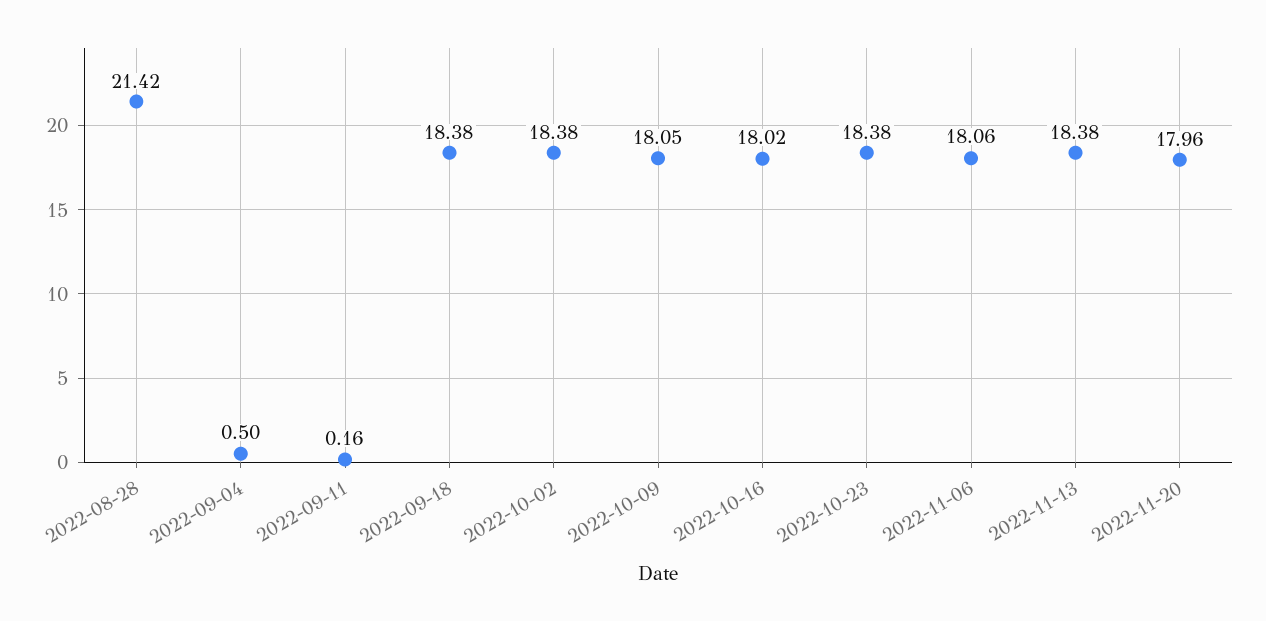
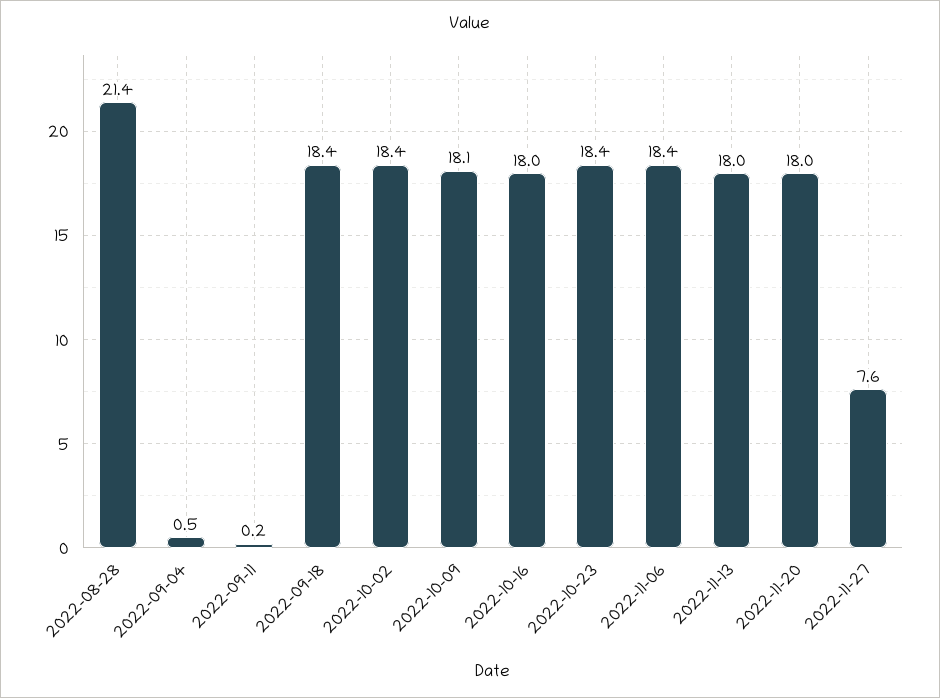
2022-11-06: 18.06 -> 18.4
2022-11-13: 18.38 -> 18
2022-11-27: none -> 7.6

